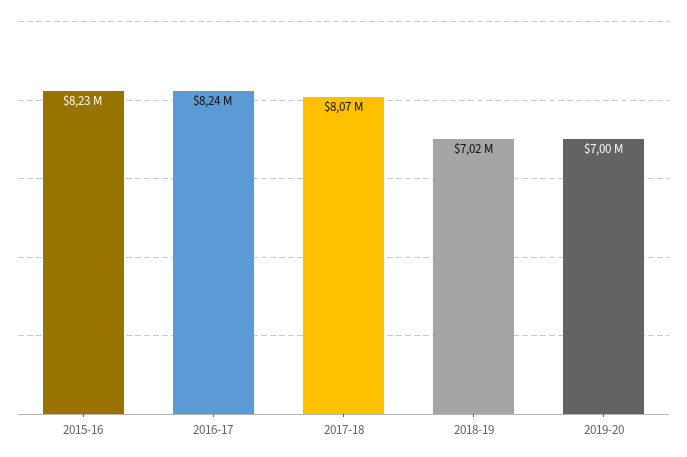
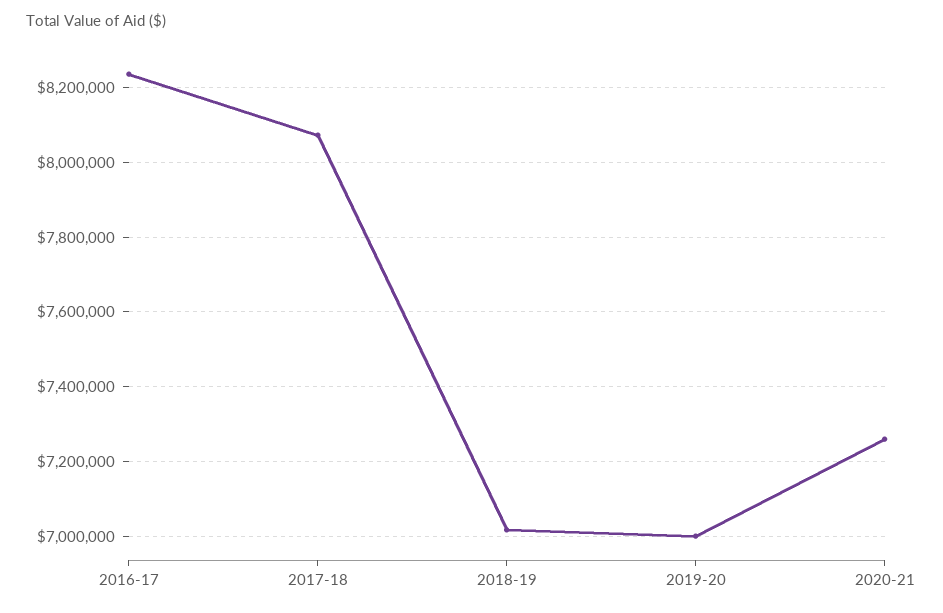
2015-16: 8230000 -> none
2020-21: none -> 7260000

